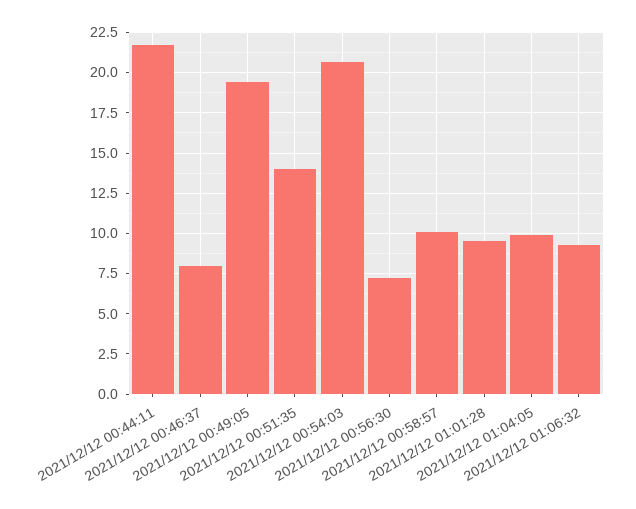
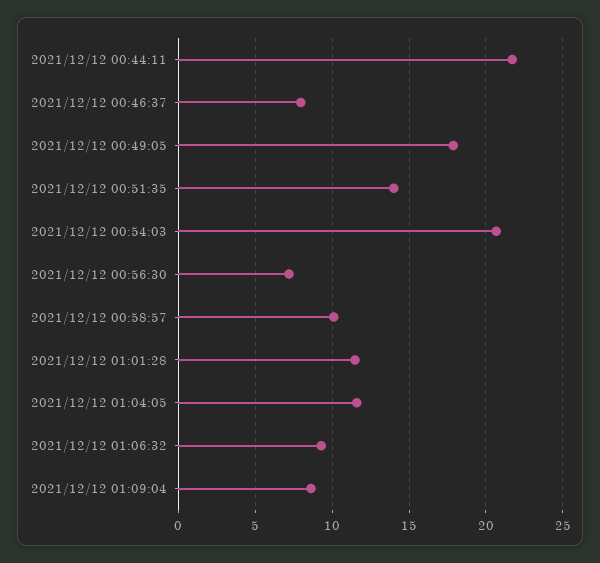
2021/12/12 00:49:05: 19.5 -> 18
2021/12/12 01:01:28: 9.5 -> 11.5
2021/12/12 01:04:05: 10 -> 11.5
2021/12/12 01:09:04: none -> 8.5

